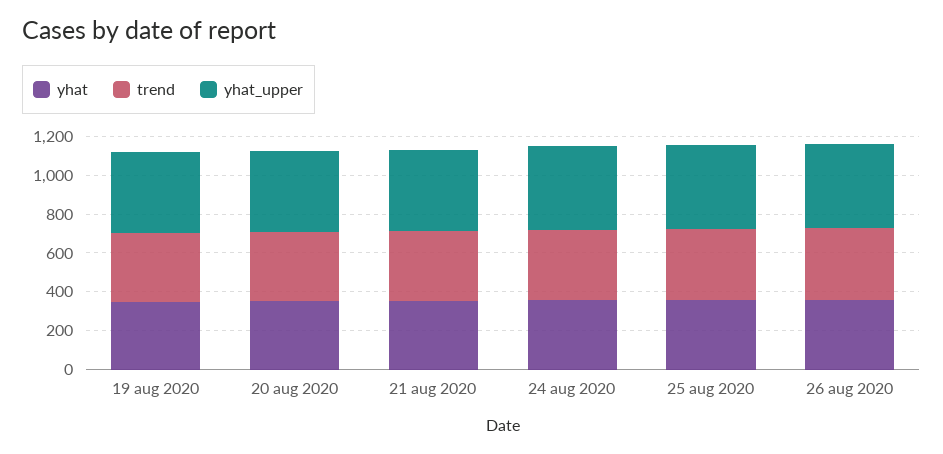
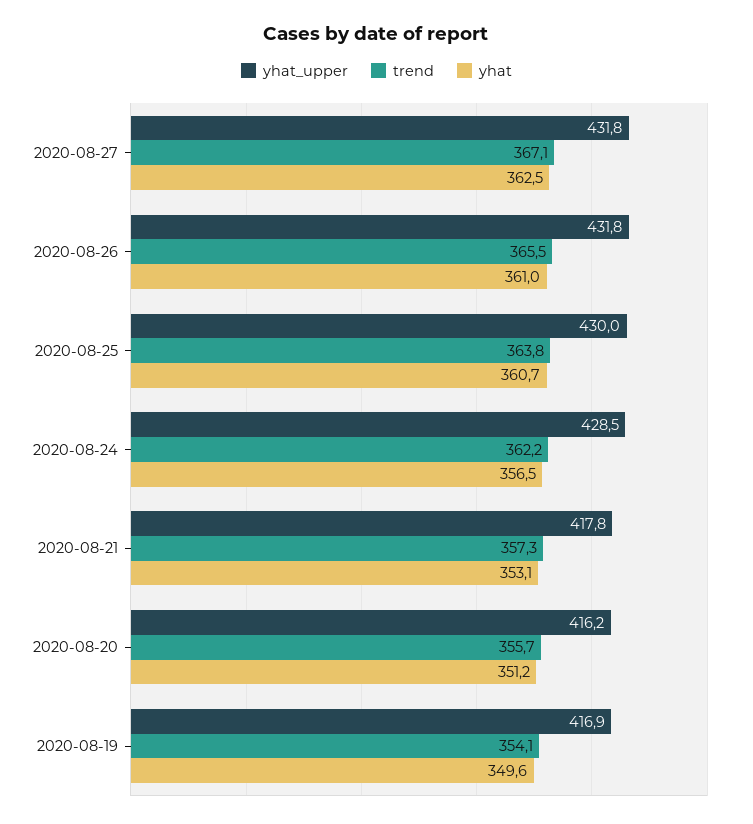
yhat_upper, 2020-08-27: none -> 431.8
trend, 2020-08-27: none -> 367.1
yhat, 2020-08-27: none -> 362.5

